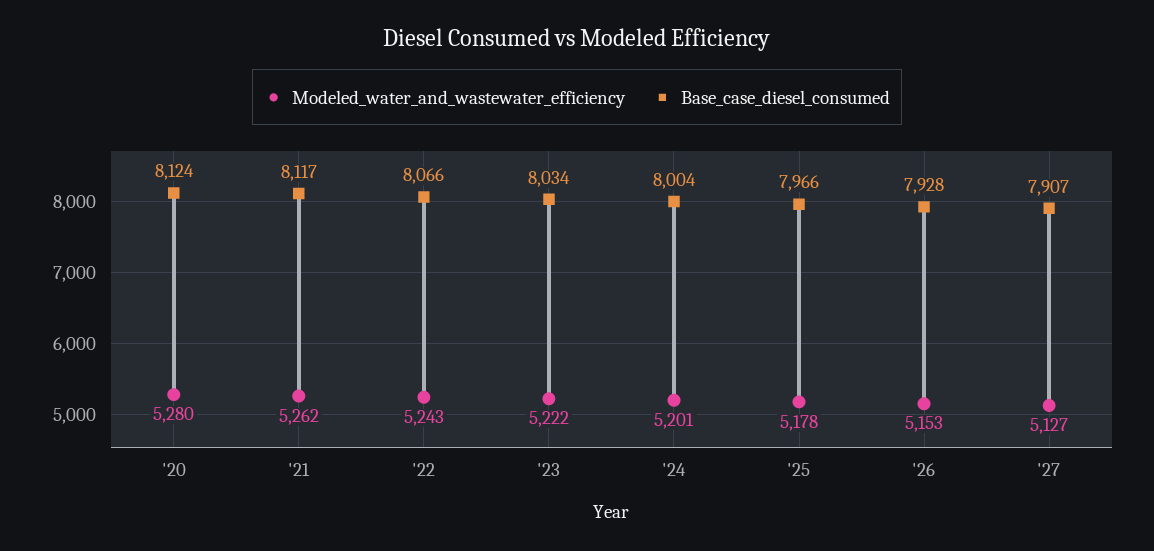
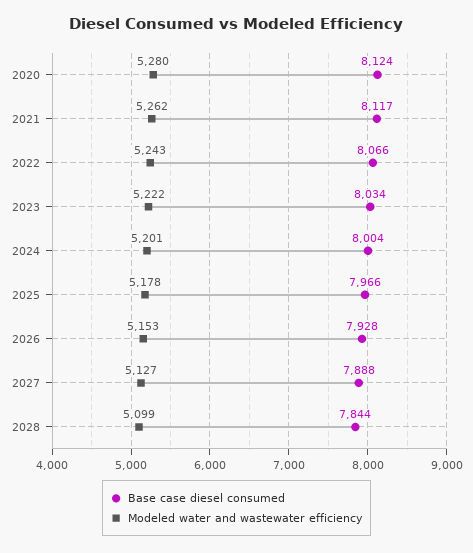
Base_case_diesel_consumed, '27: 7907 -> 7888
Base_case_diesel_consumed, 2028: none -> 7844
Modeled_water_and_wastewater_efficiency, 2028: none -> 5099

